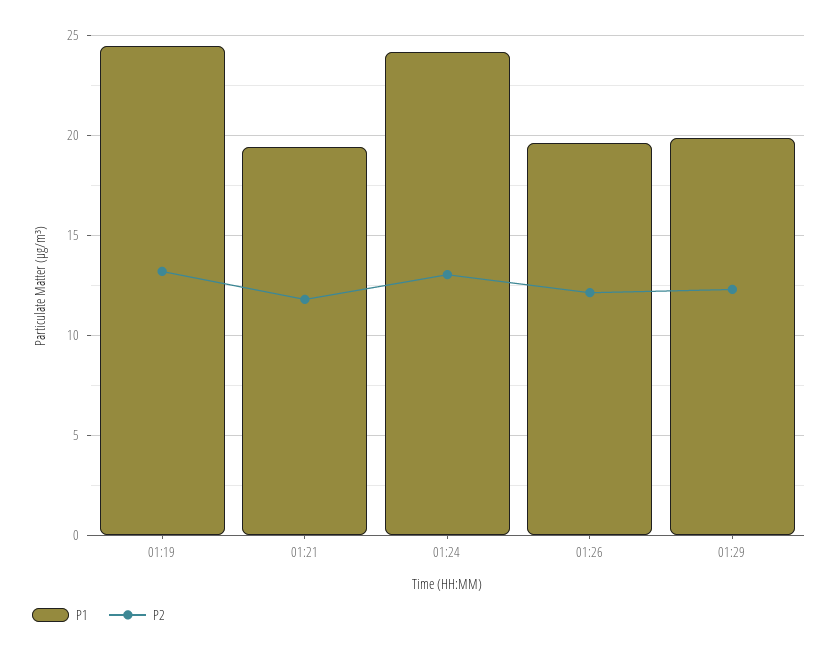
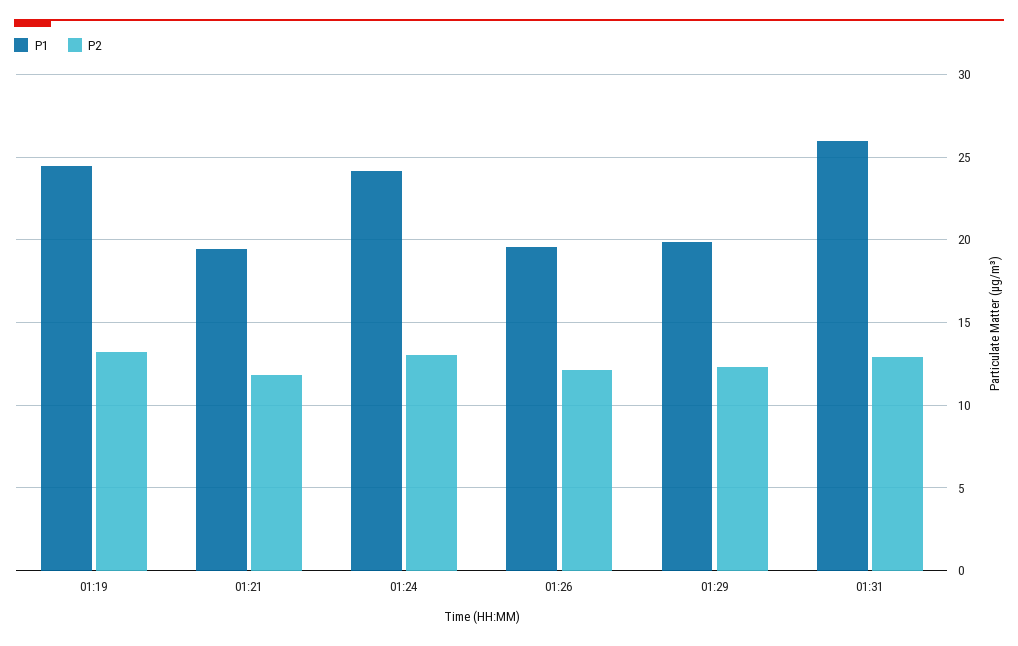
P1, 01:31: none -> 26
P2, 01:31: none -> 13

